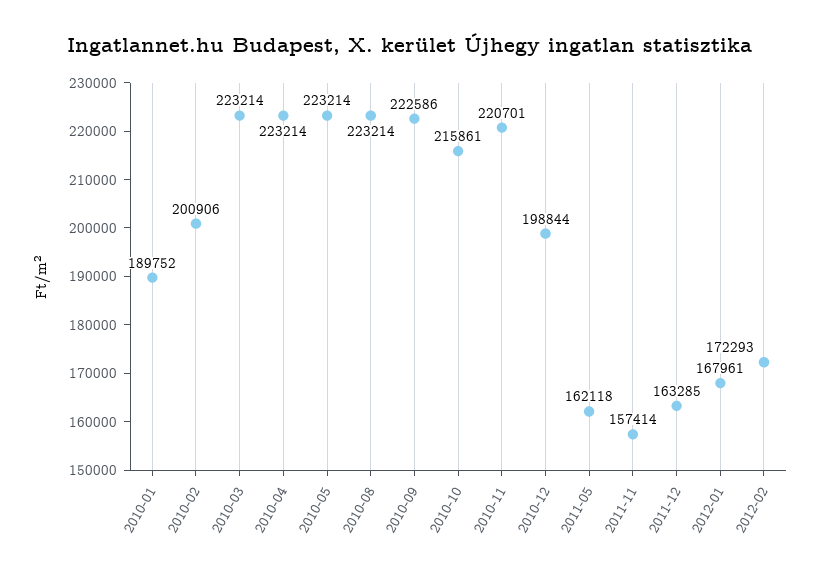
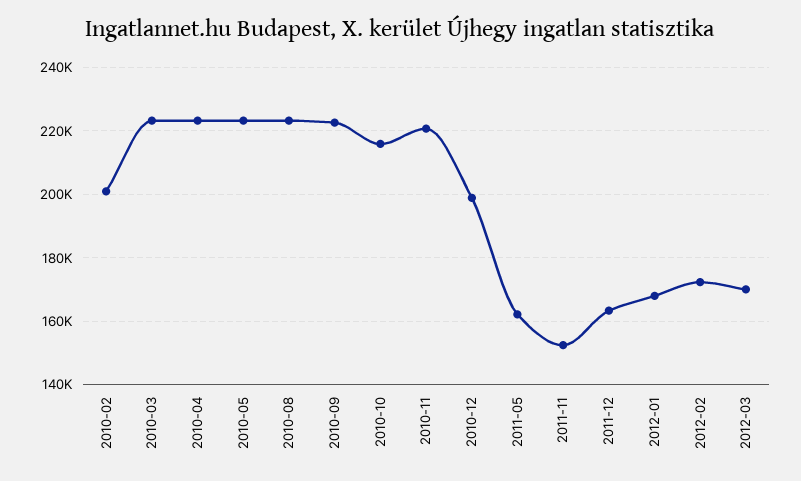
2010-01: 189752 -> none
2011-11: 157414 -> 152000
2012-03: none -> 170000

